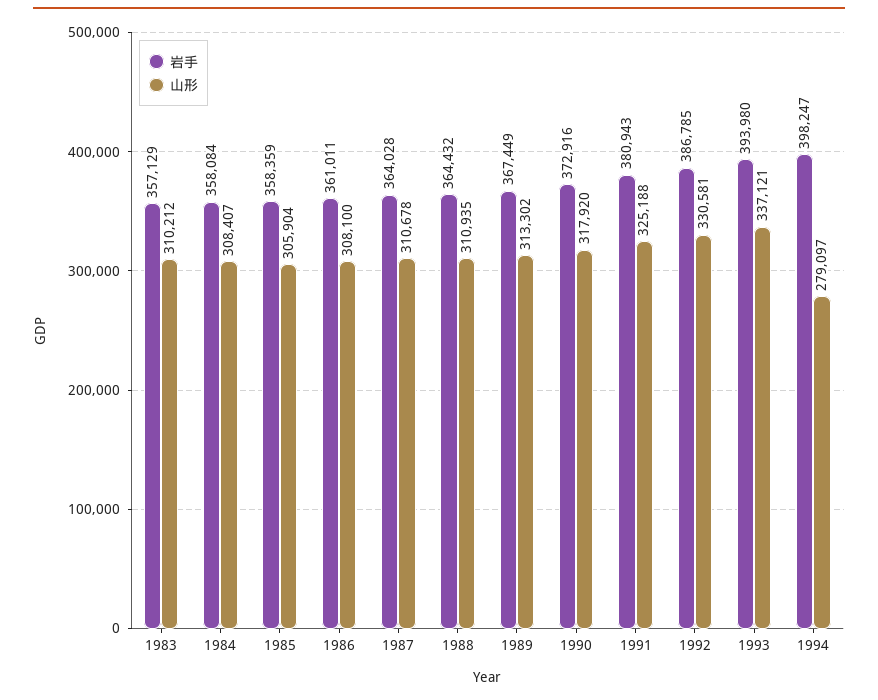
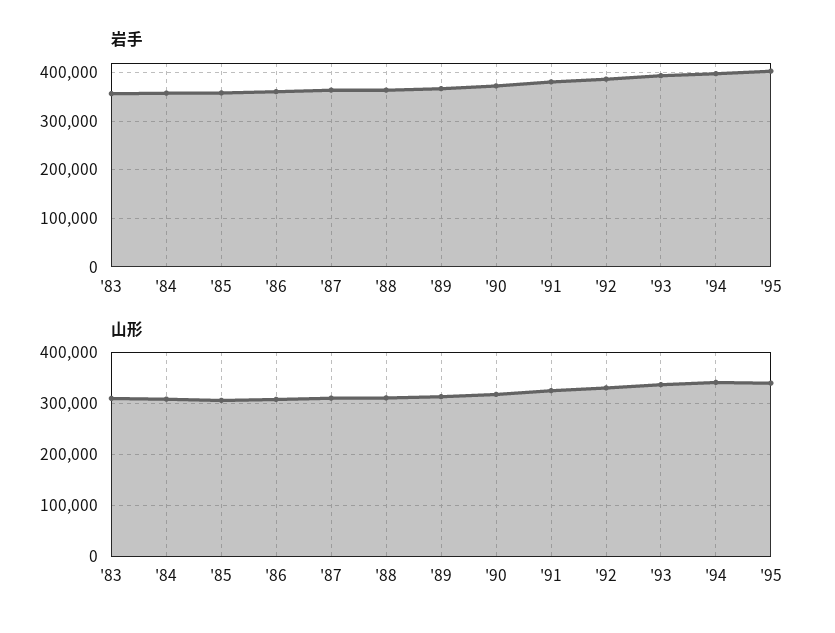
山形, 1994: 279097 -> 340000
岩手, '95: none -> 400000
山形, '95: none -> 340000

